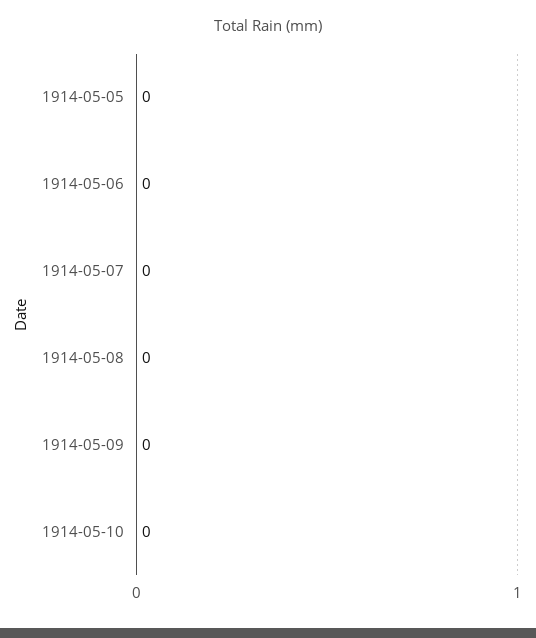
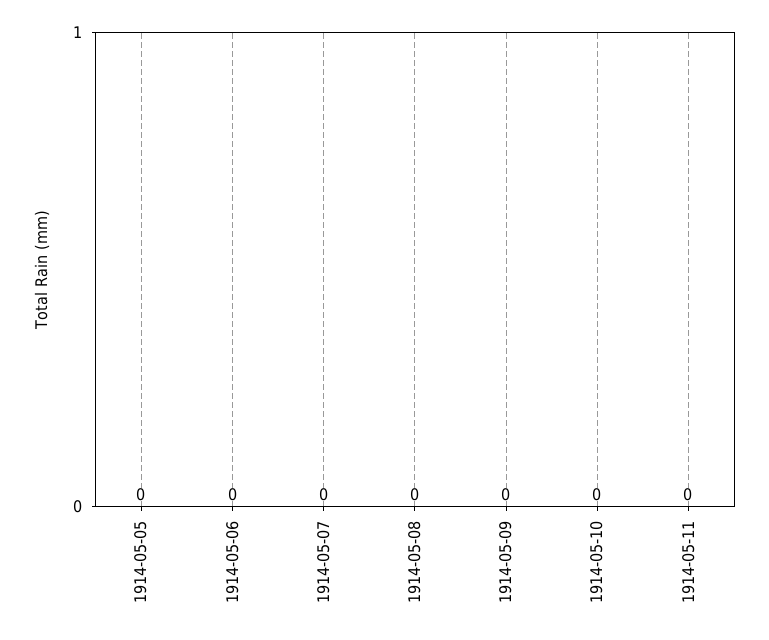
1914-05-11: none -> 0

